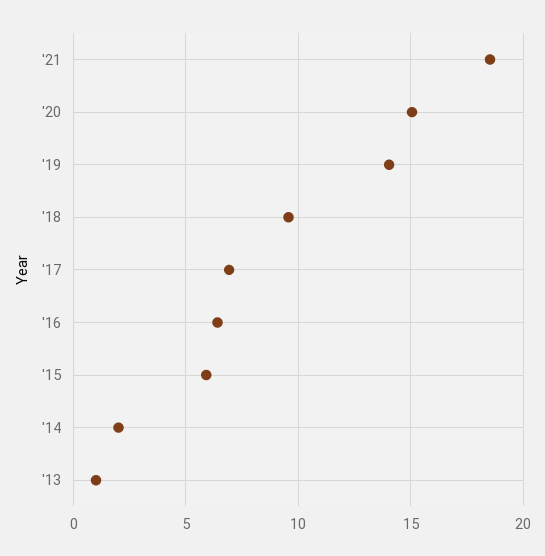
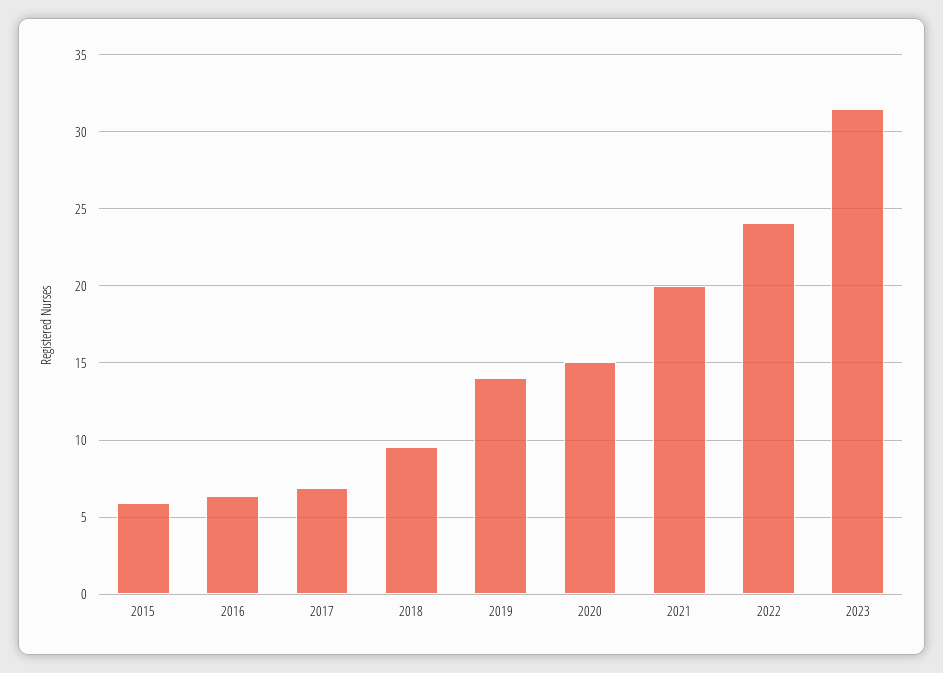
'21: 18.5 -> 20
'14: 2 -> none
'13: 1 -> none
2022: none -> 24
2023: none -> 31.5

